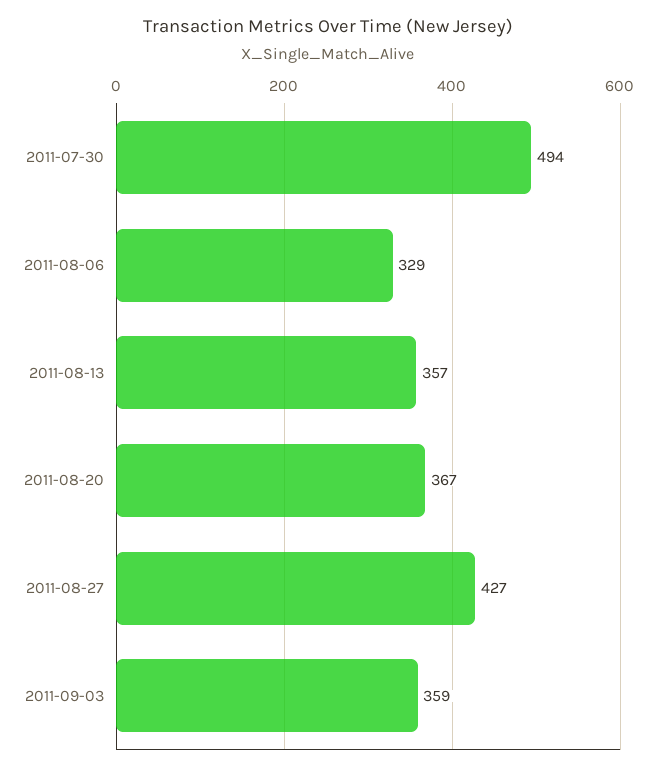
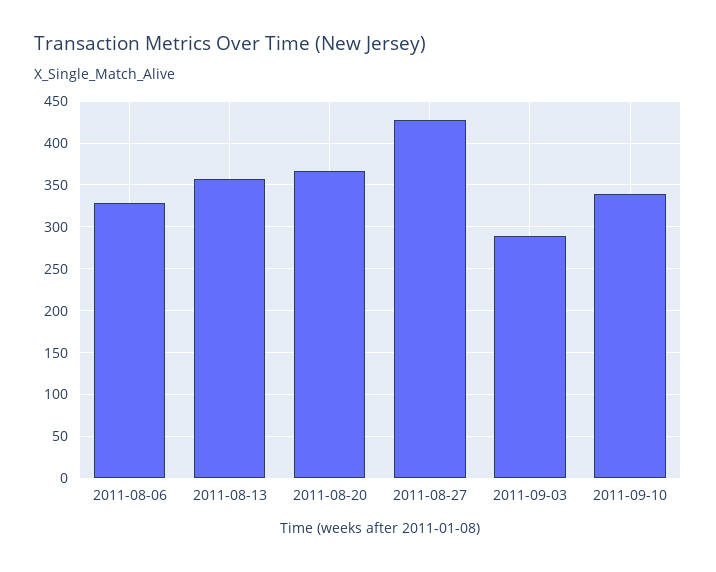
2011-07-30: 494 -> none
2011-09-03: 359 -> 290
2011-09-10: none -> 340

